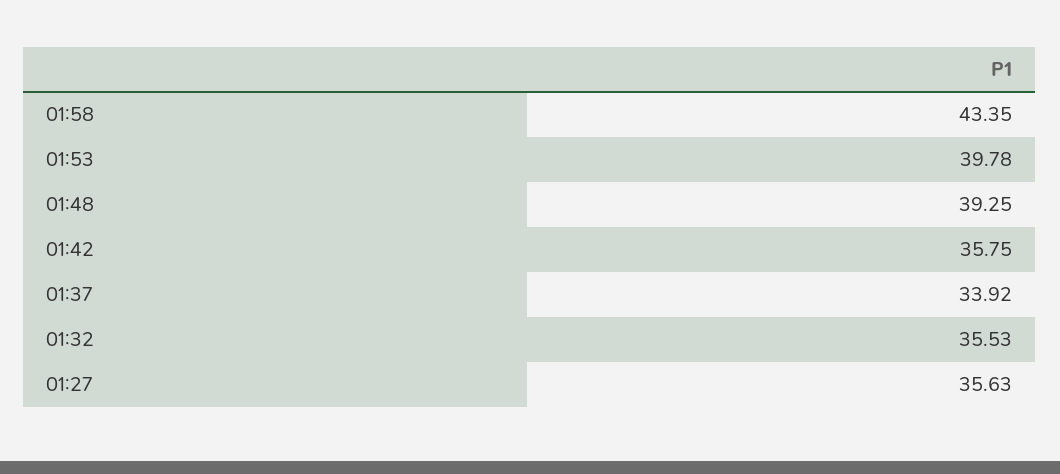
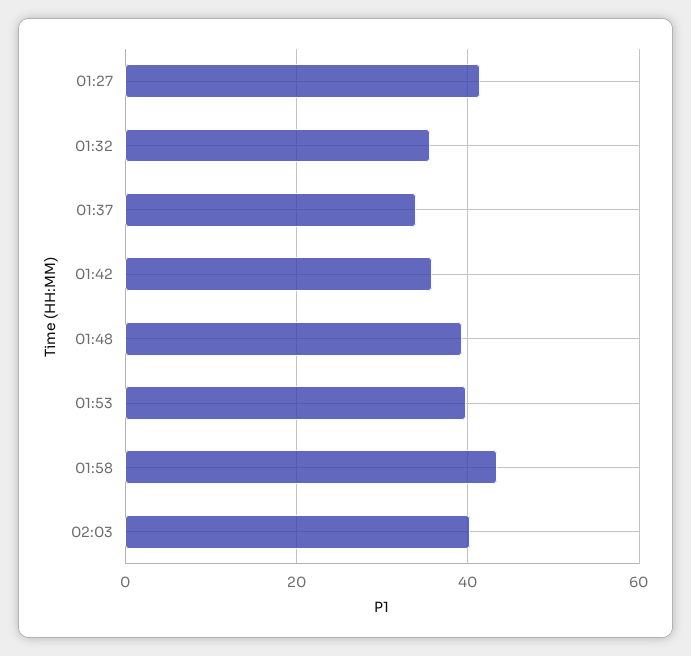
01:27: 35.63 -> 42
02:03: none -> 40

